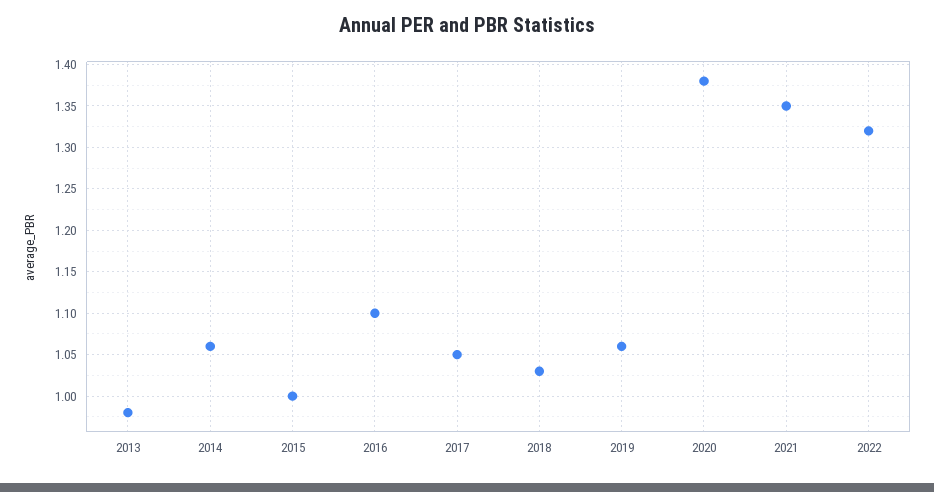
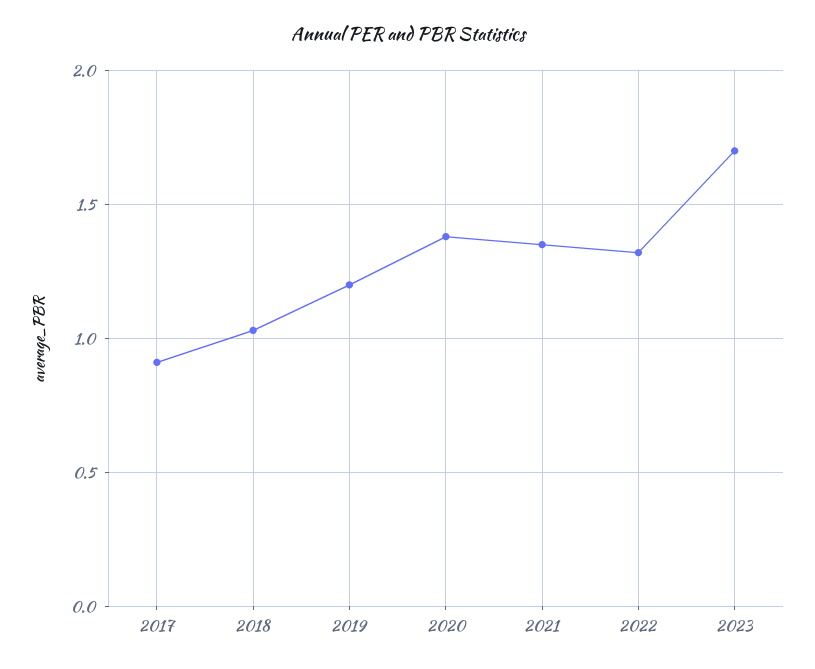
2013: 0.98 -> none
2014: 1.06 -> none
2015: 1 -> none
2016: 1.1 -> none
2017: 1.05 -> 0.9
2019: 1.06 -> 1.2
2023: none -> 1.7

